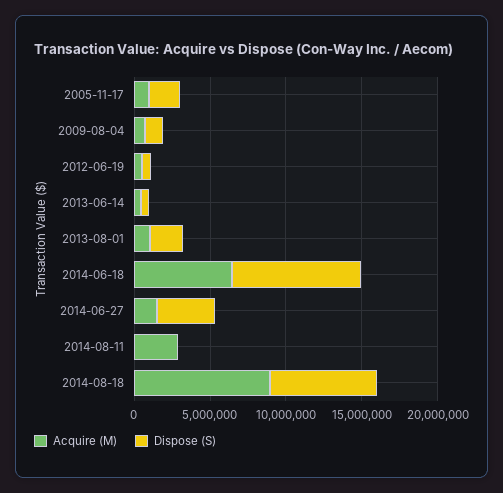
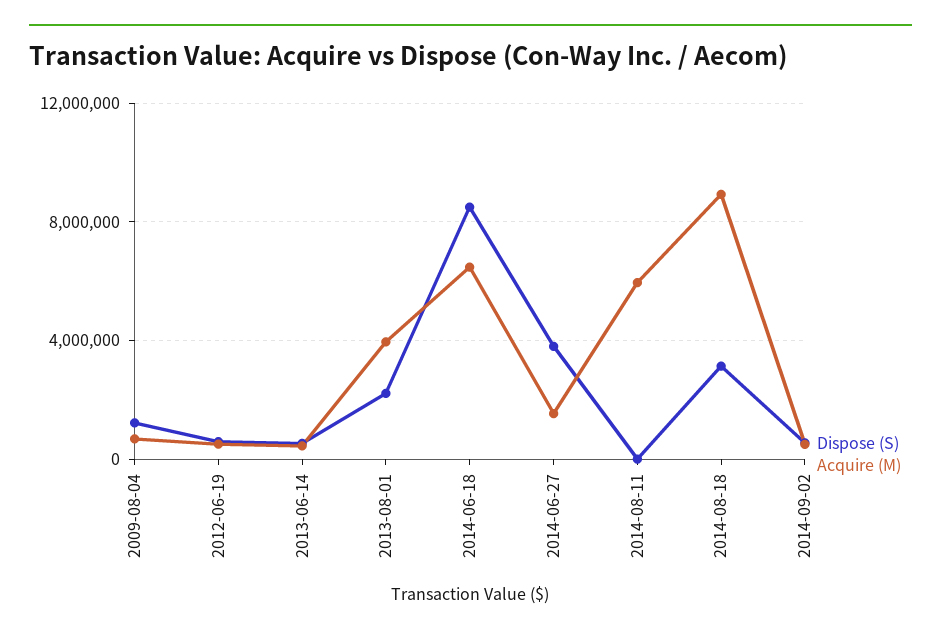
Acquire (M), 2005-11-17: 1000000 -> none
Dispose (S), 2005-11-17: 2000000 -> none
Acquire (M), 2013-08-01: 1000000 -> 4000000
Acquire (M), 2014-08-11: 3000000 -> 6000000
Dispose (S), 2014-08-18: 7000000 -> 3000000
Dispose (S), 2014-09-02: none -> 500000
Acquire (M), 2014-09-02: none -> 500000

